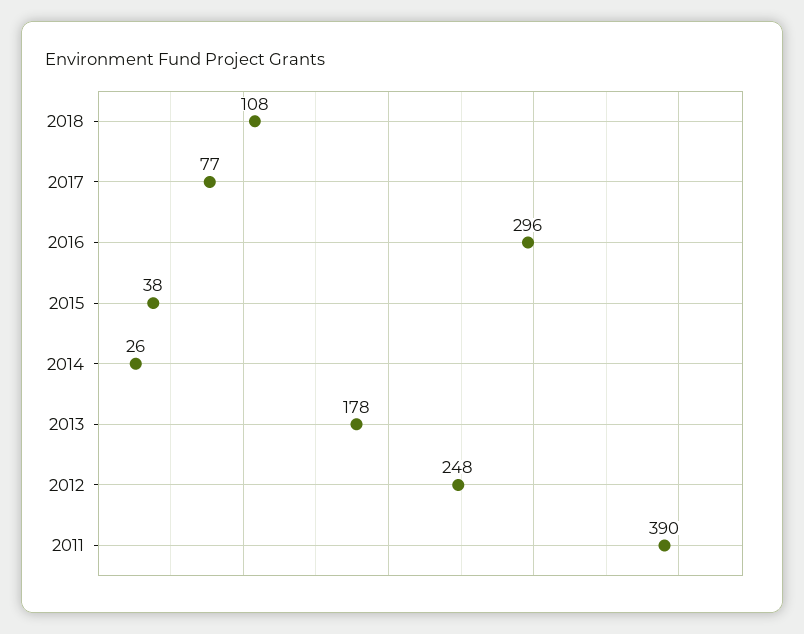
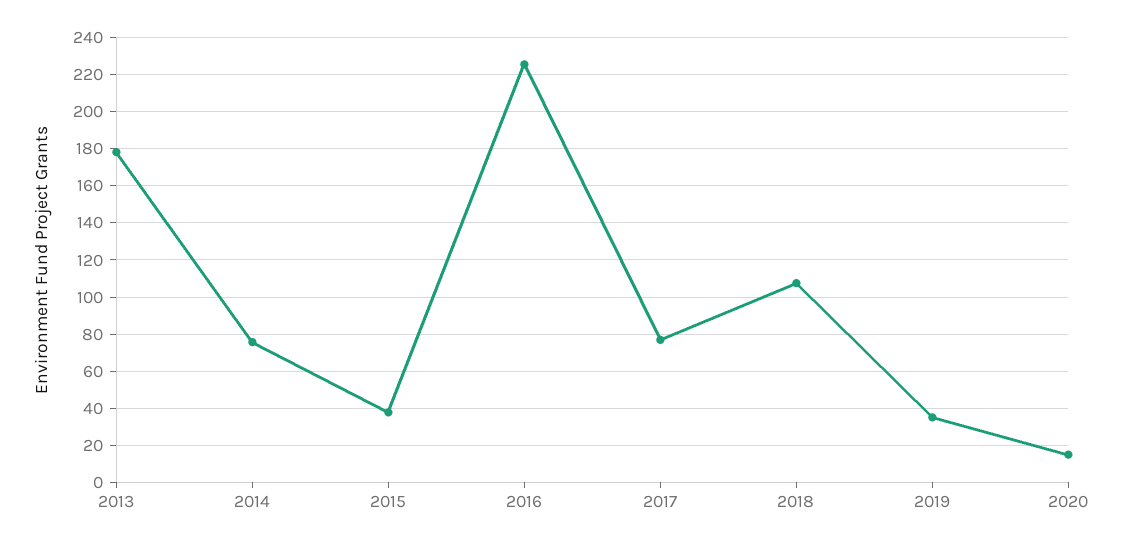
2016: 296 -> 225
2014: 26 -> 75
2012: 248 -> none
2011: 390 -> none
2019: none -> 35
2020: none -> 15

